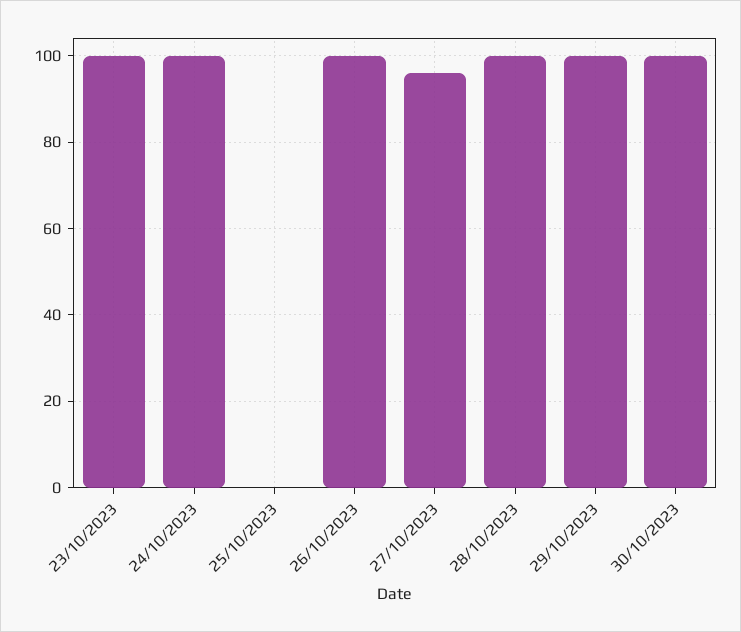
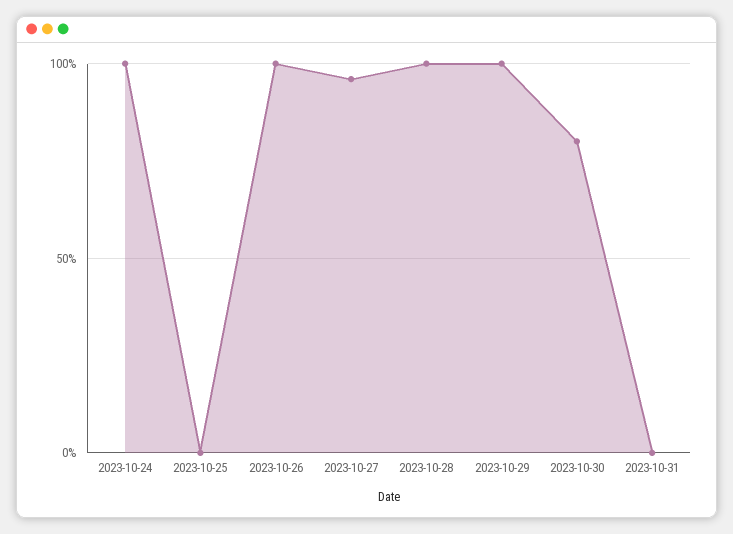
23/10/2023: 100 -> none
30/10/2023: 100 -> 80
2023-10-31: none -> 0

